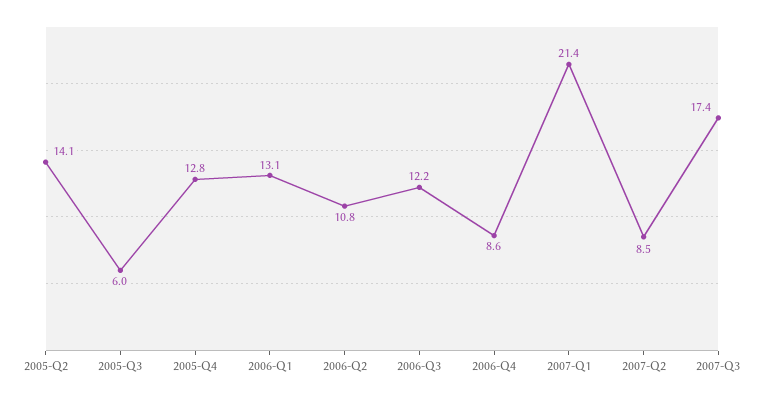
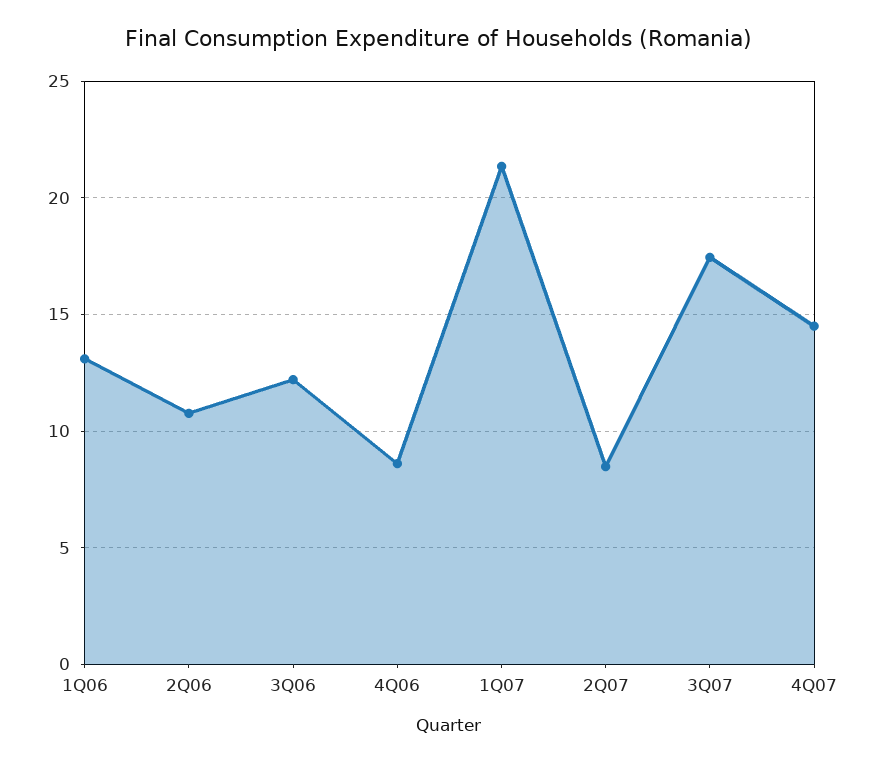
2005-Q2: 14.1 -> none
2005-Q3: 6 -> none
2005-Q4: 12.8 -> none
4Q07: none -> 14.5

